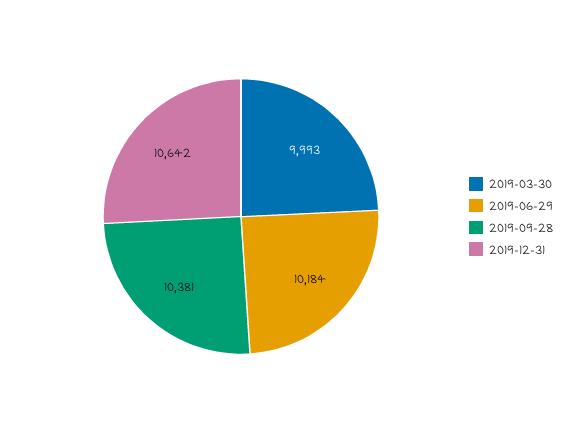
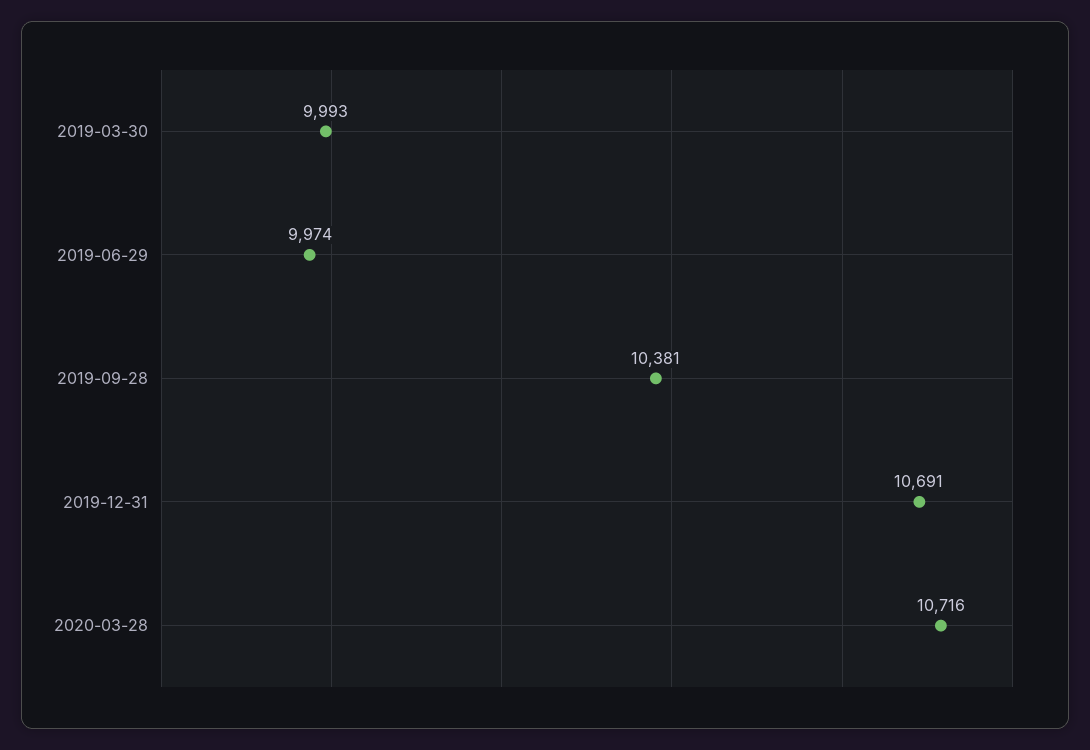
2019-06-29: 10184 -> 9974
2019-12-31: 10642 -> 10691
2020-03-28: none -> 10716

